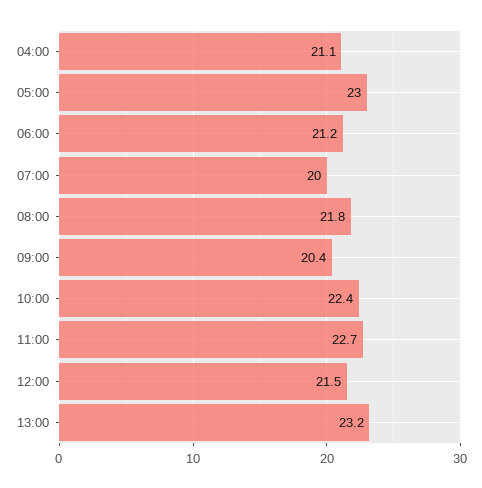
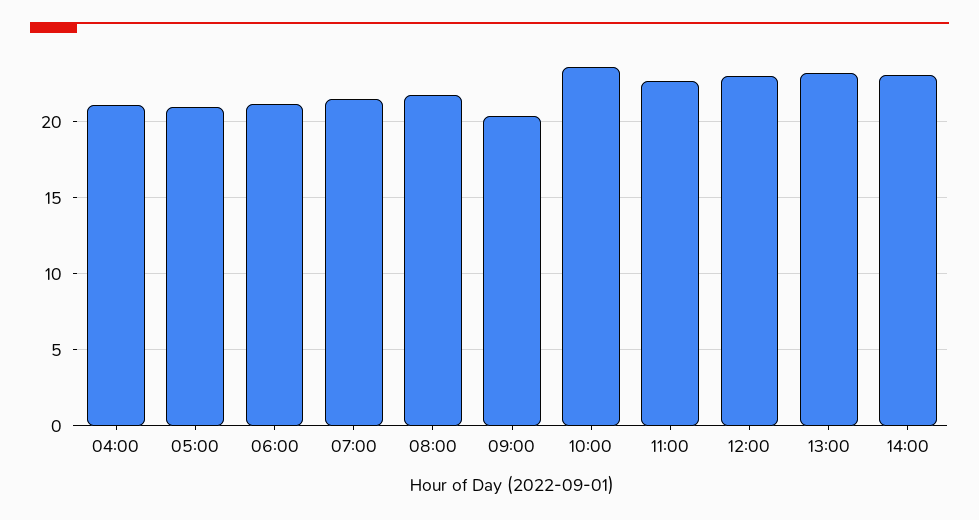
05:00: 23 -> 21
07:00: 20 -> 21.5
10:00: 22.4 -> 23.5
12:00: 21.5 -> 23
14:00: none -> 23

